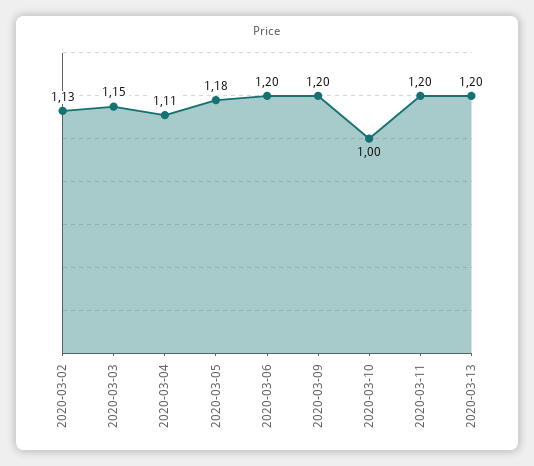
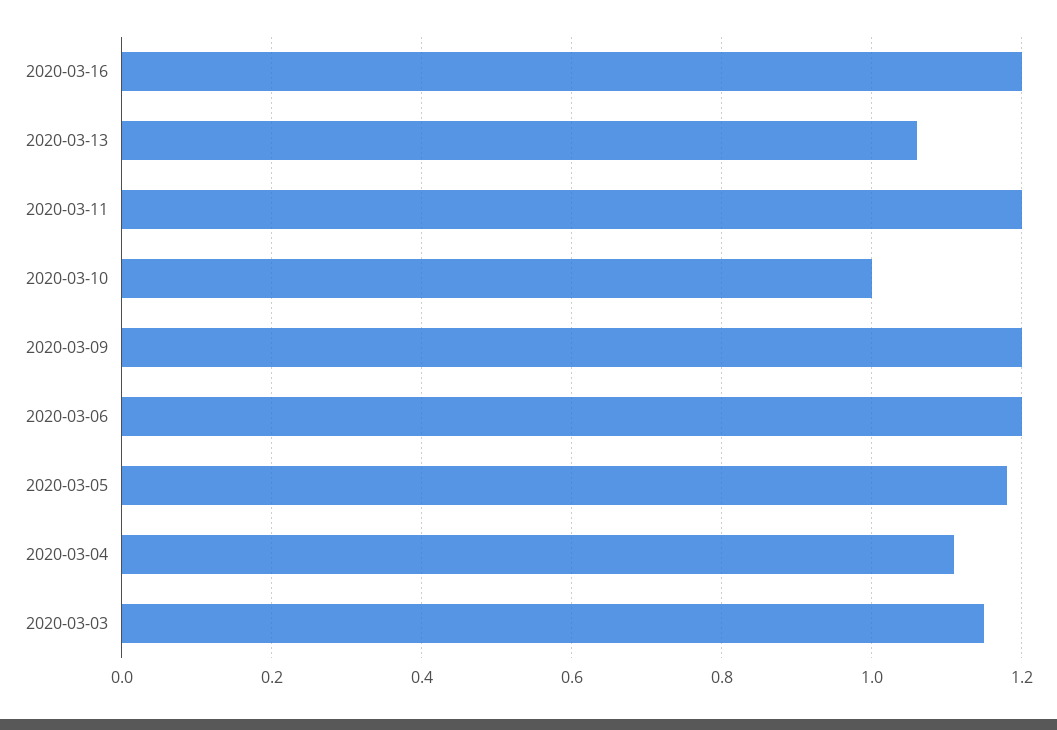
2020-03-02: 1.13 -> none
2020-03-13: 1.2 -> 1.05
2020-03-16: none -> 1.2

